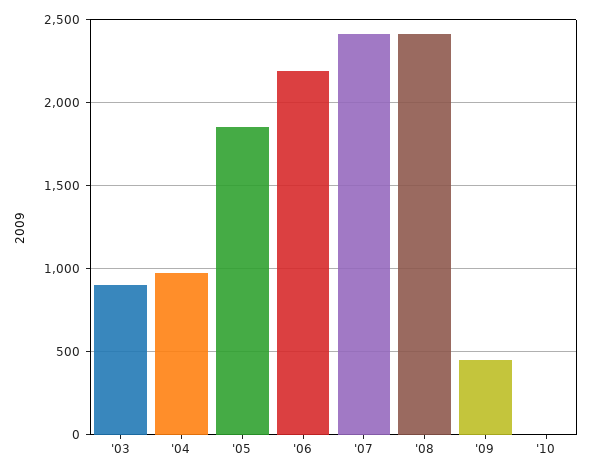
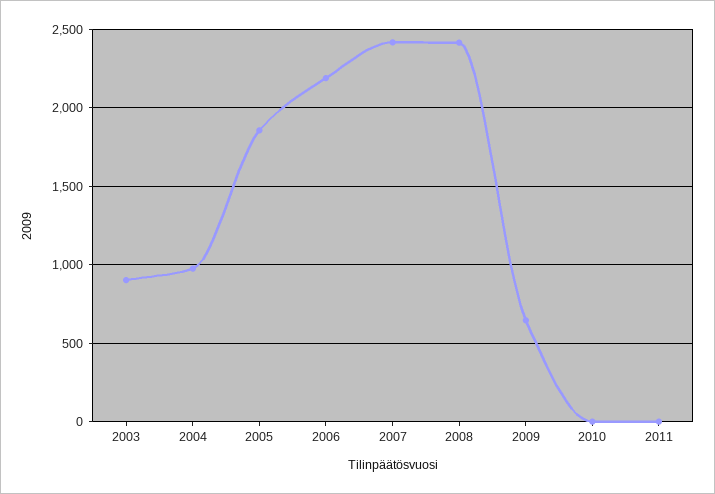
'09: 450 -> 650
2011: none -> 0

